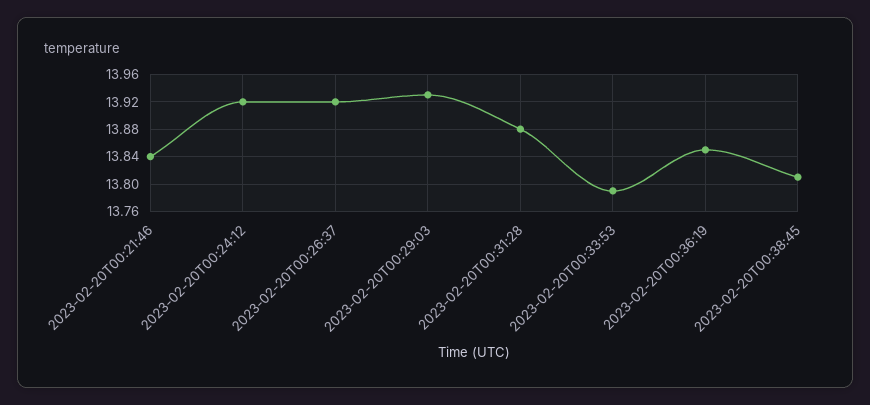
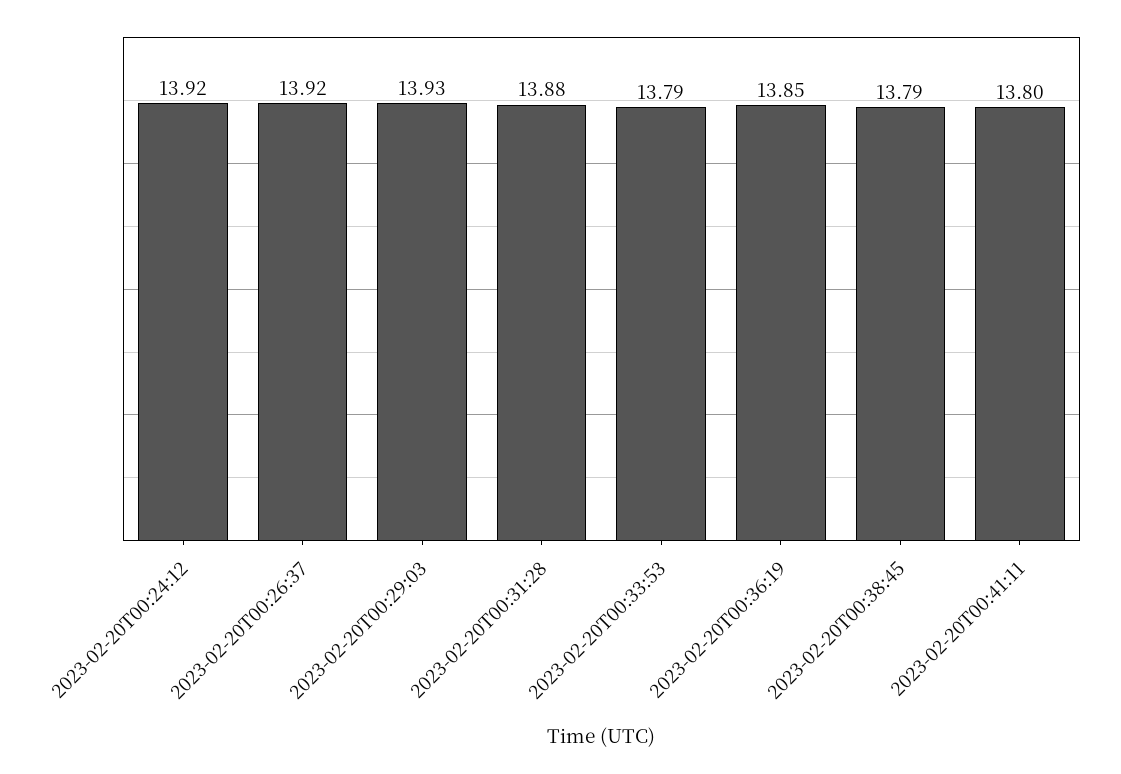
2023-02-20T00:21:46: 13.84 -> none
2023-02-20T00:38:45: 13.81 -> 13.79
2023-02-20T00:41:11: none -> 13.8

